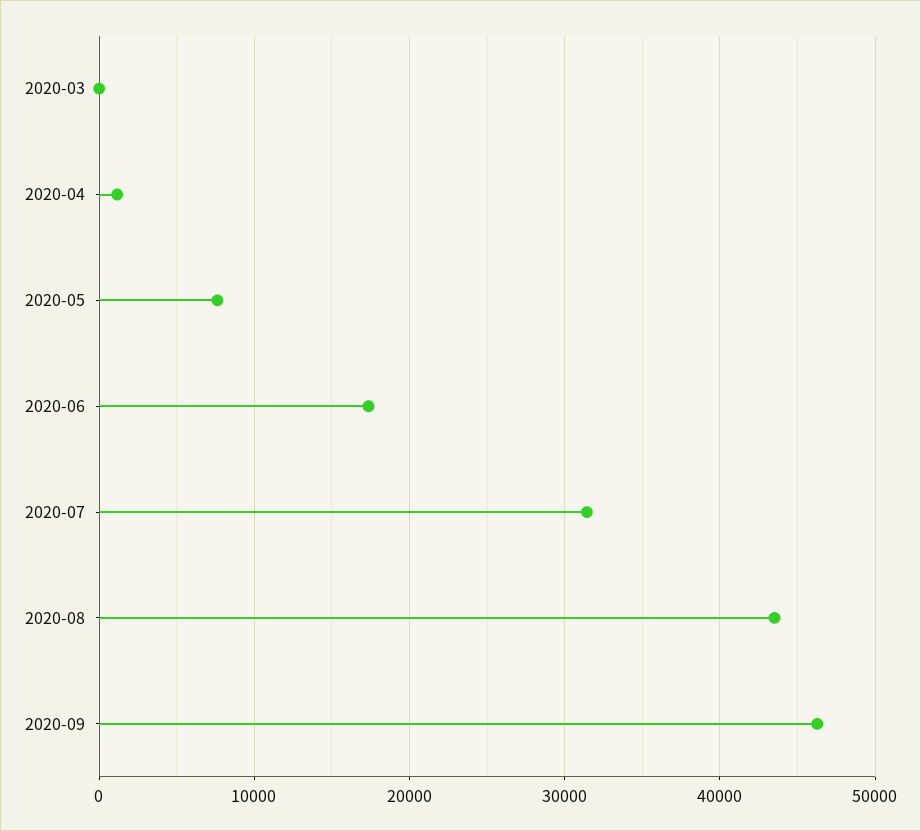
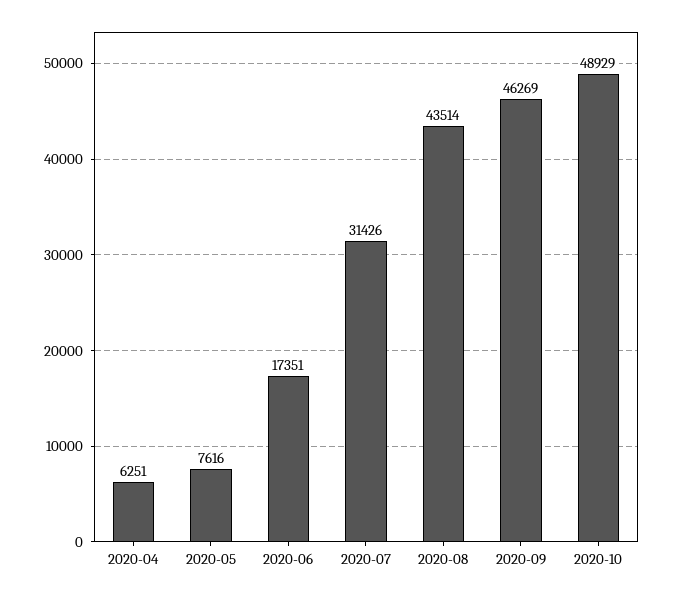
2020-03: 0 -> none
2020-04: 1000 -> 6251
2020-10: none -> 48929

